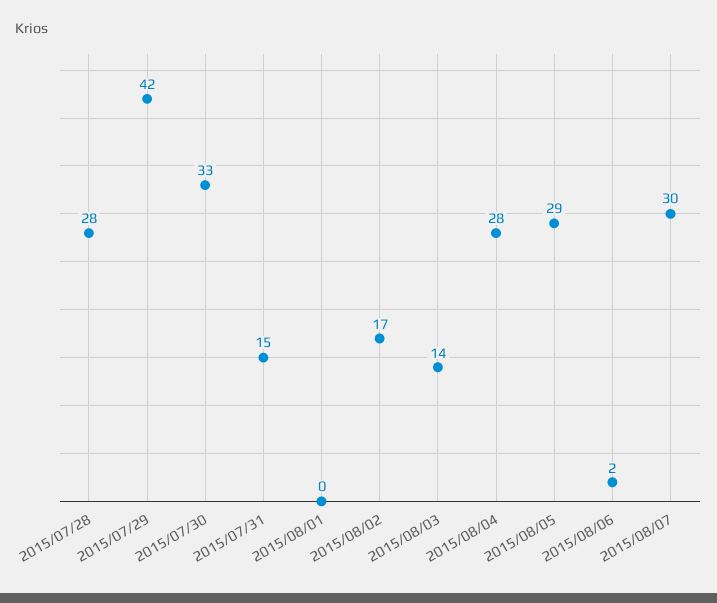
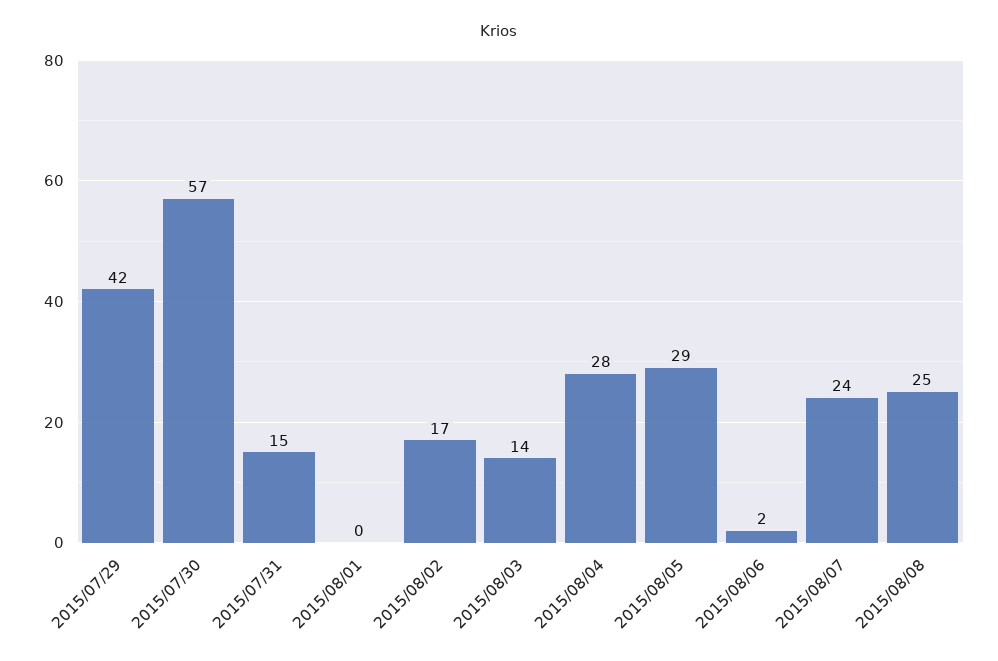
2015/07/28: 28 -> none
2015/07/30: 33 -> 57
2015/08/07: 30 -> 24
2015/08/08: none -> 25

